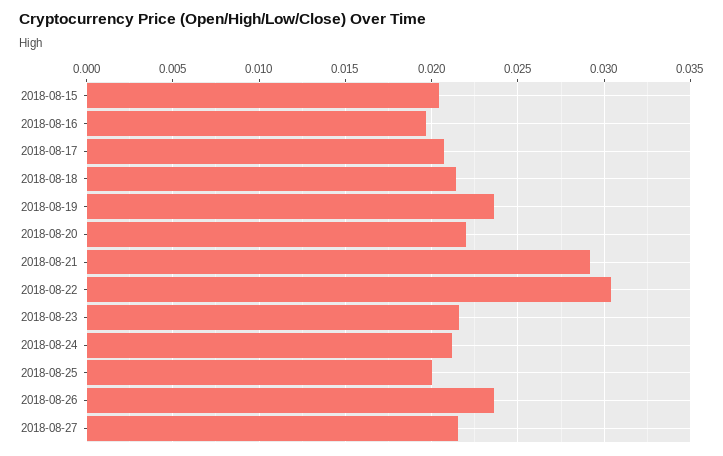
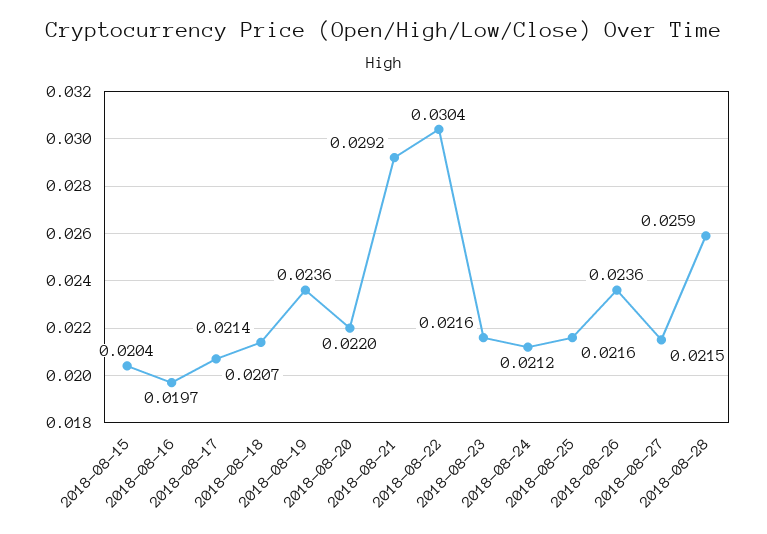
2018-08-25: 0.02 -> 0.0216
2018-08-28: none -> 0.0259

